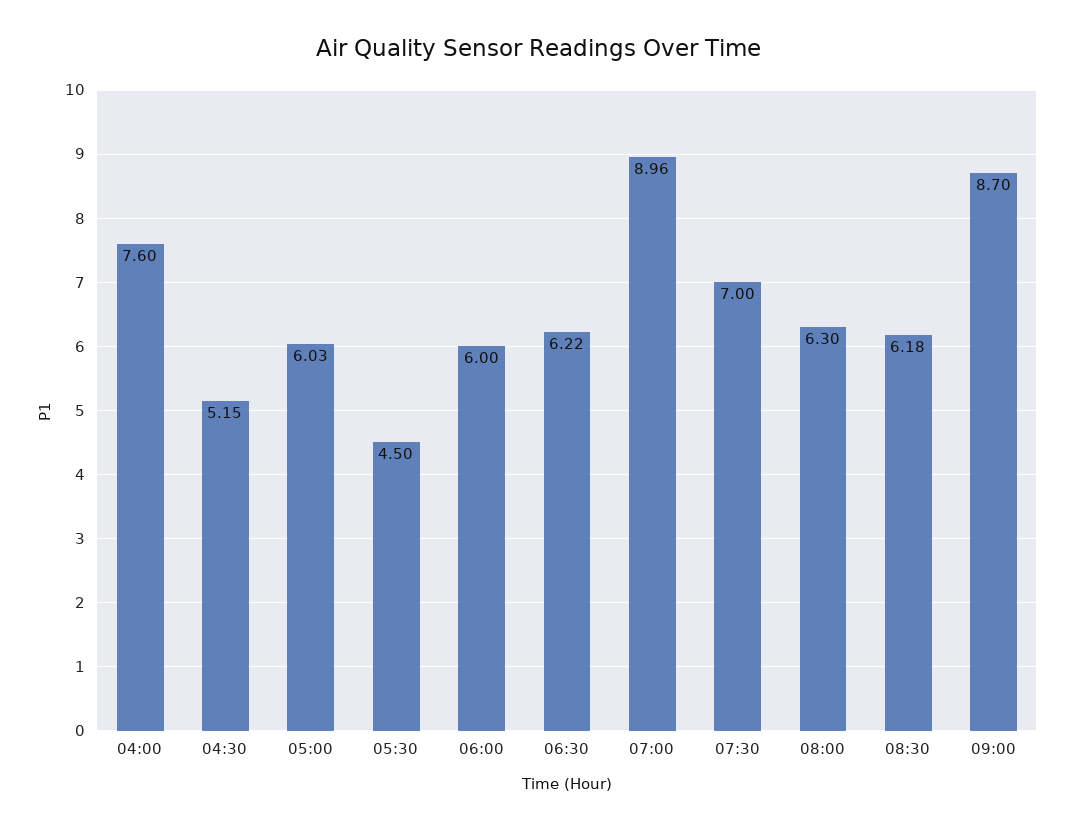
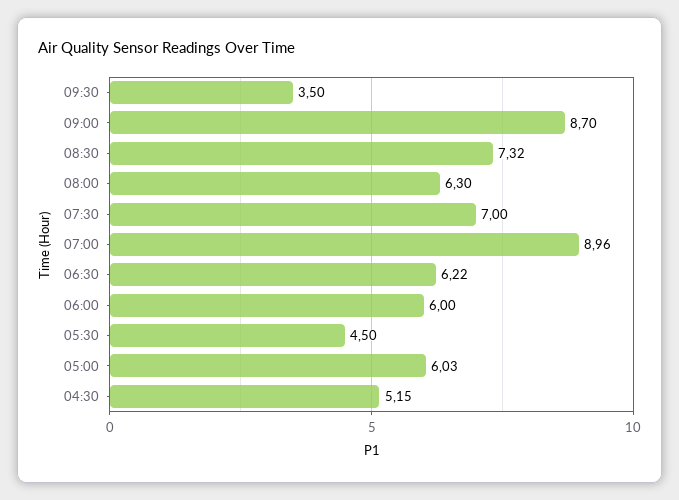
04:00: 7.6 -> none
08:30: 6.18 -> 7.32
09:30: none -> 3.5

